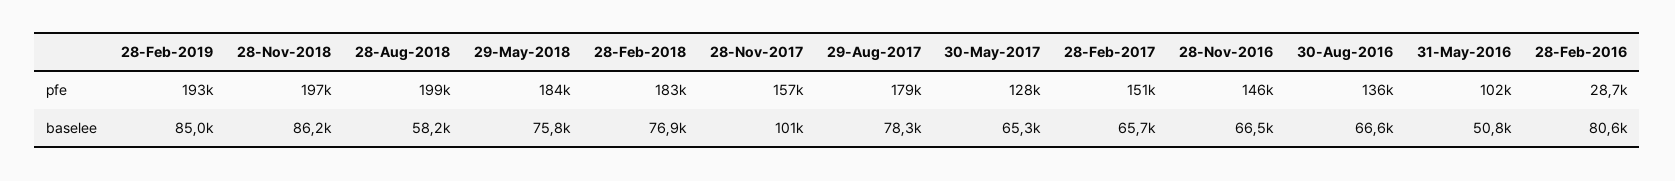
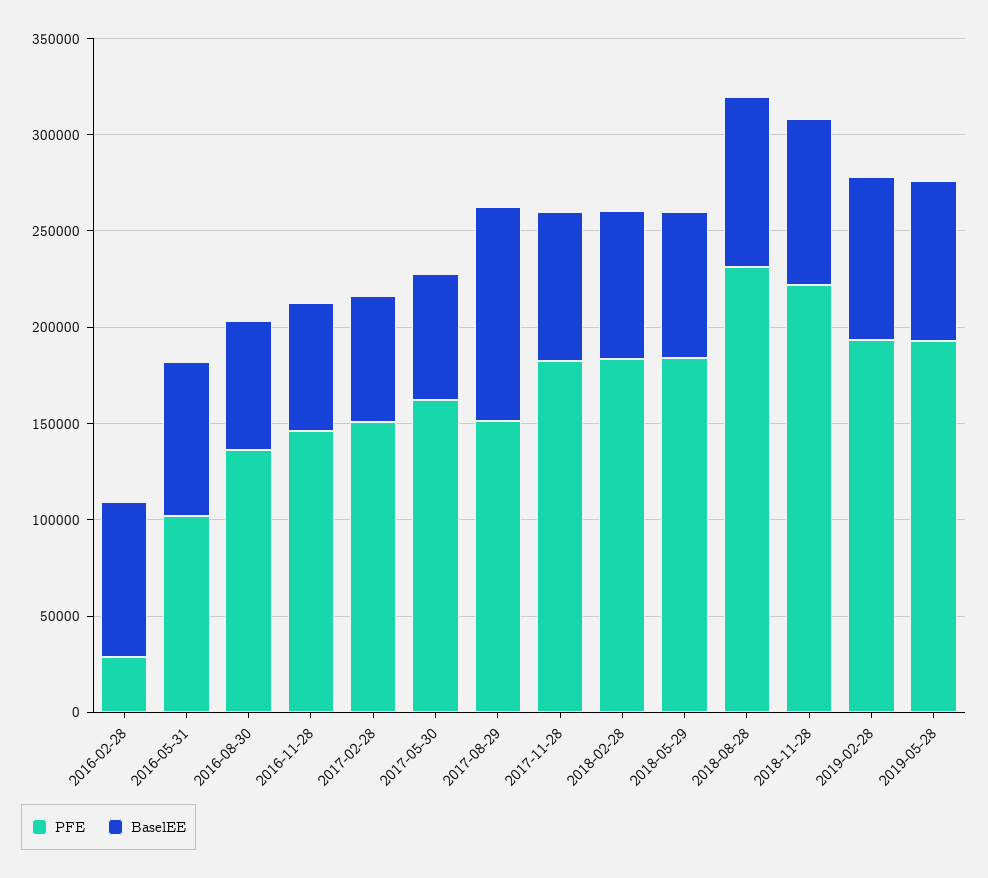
pfe, 28-Nov-2018: 197000 -> 220000
pfe, 28-Aug-2018: 199000 -> 230000
pfe, 28-Nov-2017: 157000 -> 180000
pfe, 29-Aug-2017: 179000 -> 150000
pfe, 30-May-2017: 128000 -> 160000
baselee, 28-Aug-2018: 58200 -> 90000
baselee, 28-Nov-2017: 101000 -> 80000
baselee, 29-Aug-2017: 78300 -> 110000
baselee, 31-May-2016: 50800 -> 80000
pfe, 2019-05-28: none -> 190000
baselee, 2019-05-28: none -> 80000

